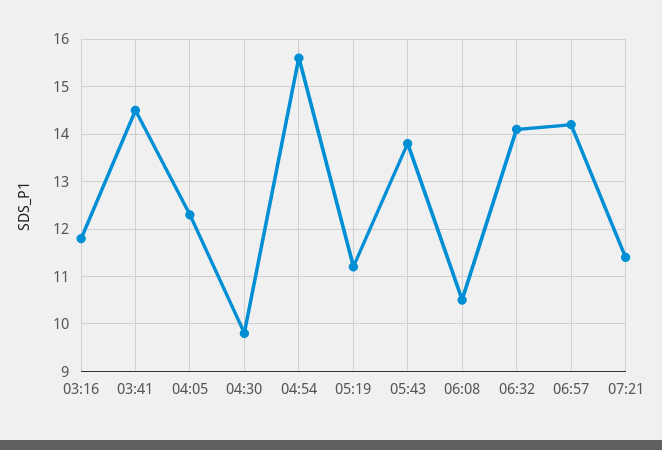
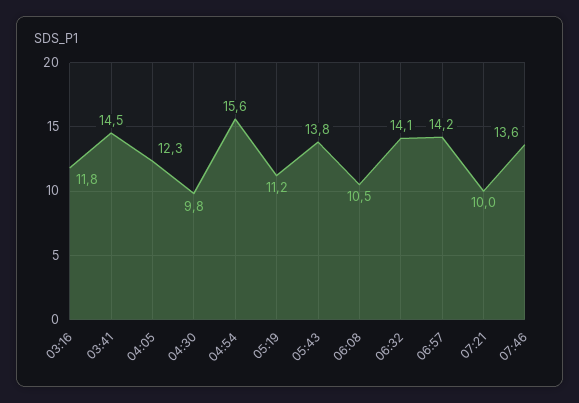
07:21: 11.5 -> 10
07:46: none -> 13.6

